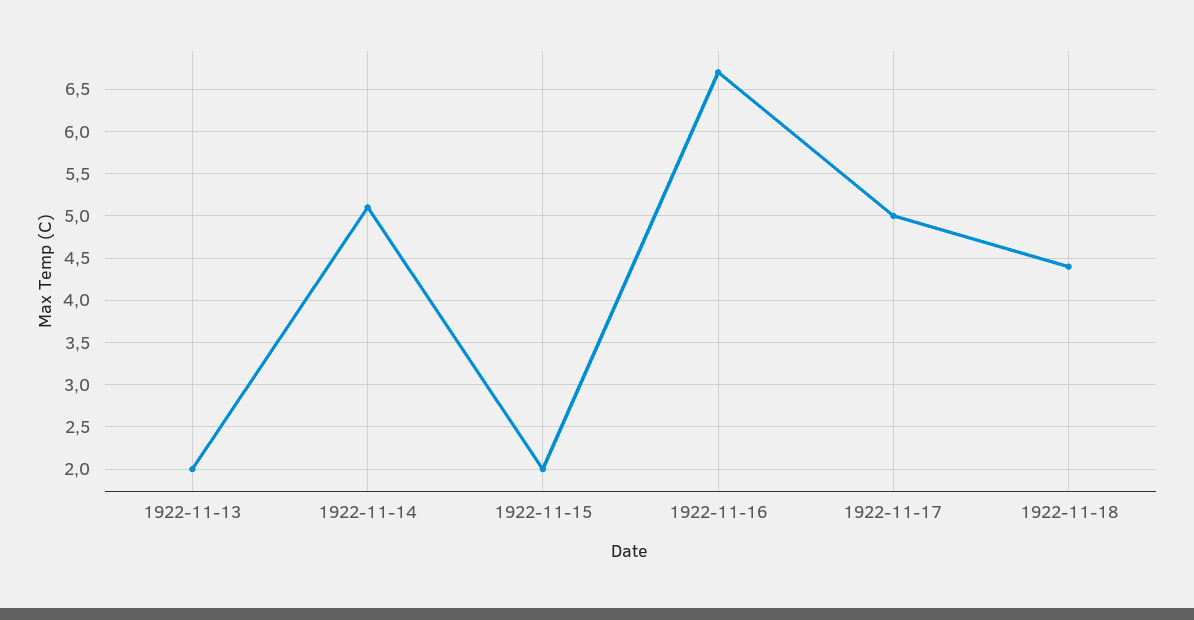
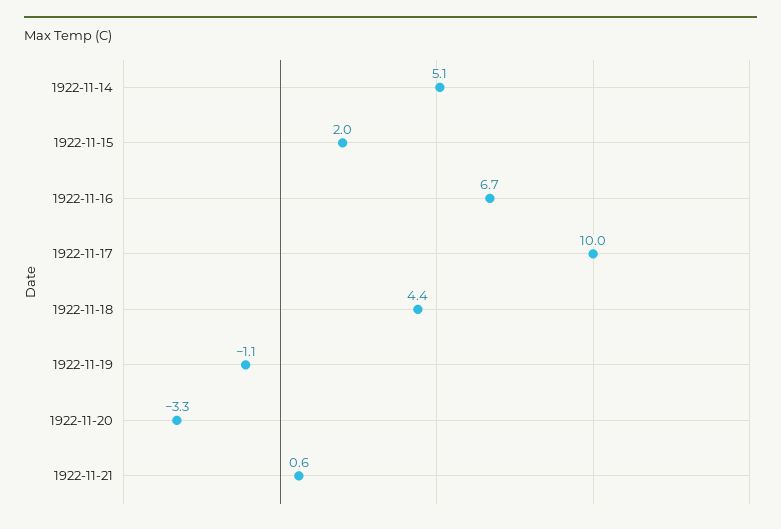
1922-11-13: 2 -> none
1922-11-17: 5 -> 10
1922-11-19: none -> -1.1
1922-11-20: none -> -3.3
1922-11-21: none -> 0.6

